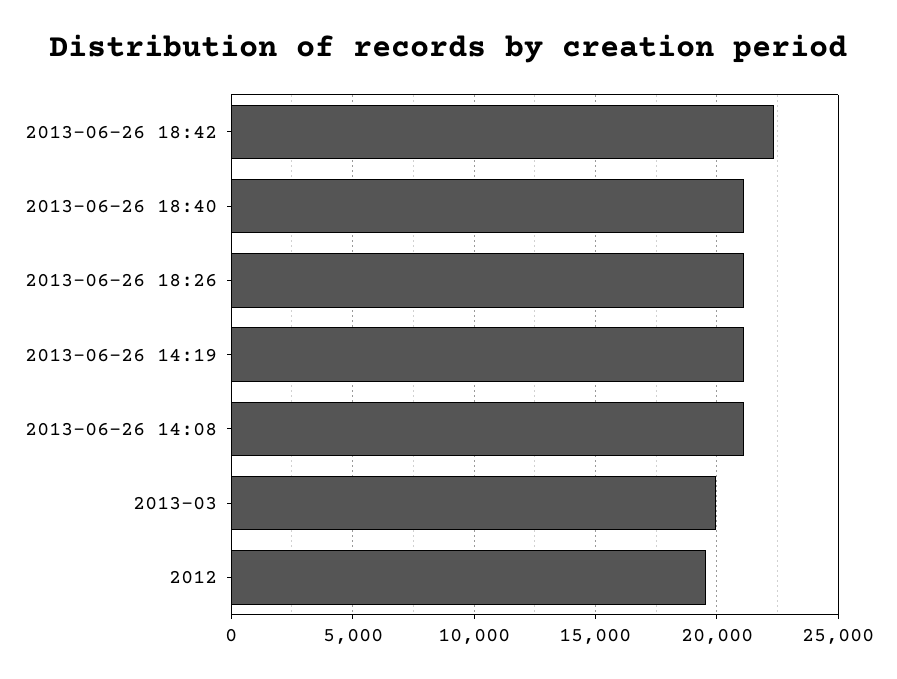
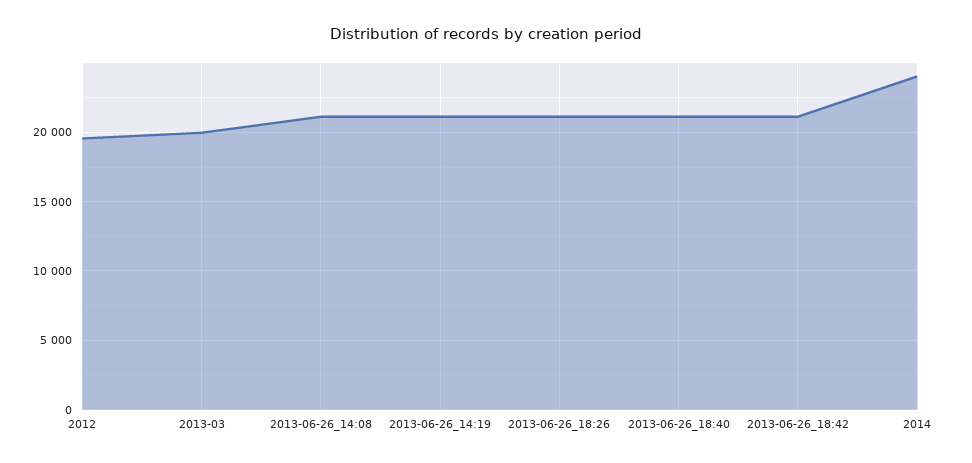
2013-06-26 18:42: 22500 -> 21000
2014: none -> 24000

